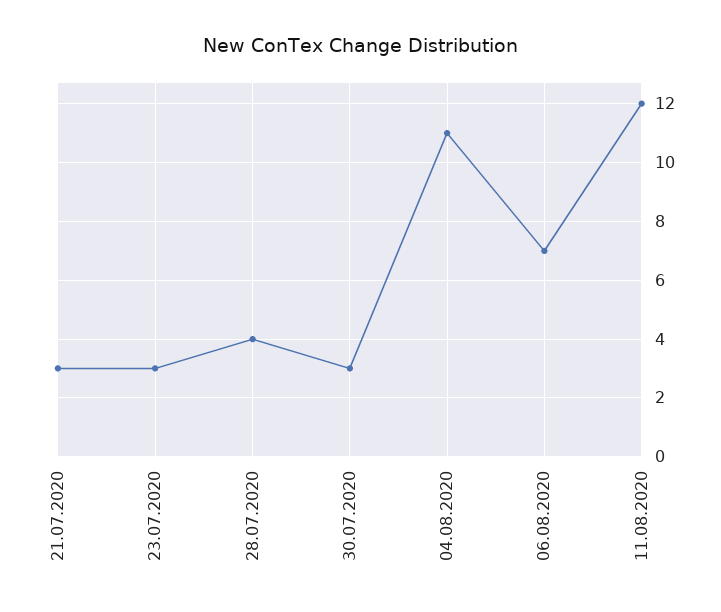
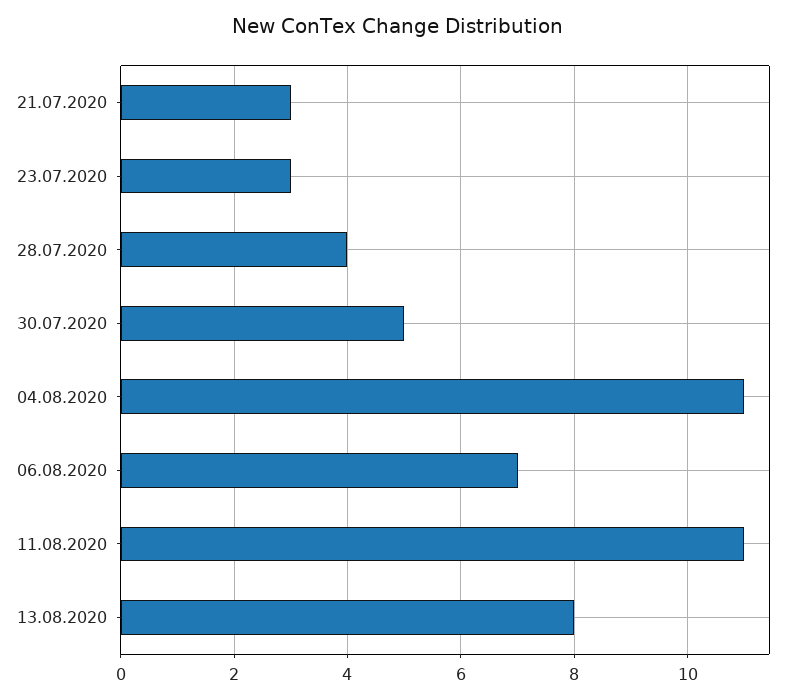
30.07.2020: 3 -> 5
11.08.2020: 12 -> 11
13.08.2020: none -> 8

